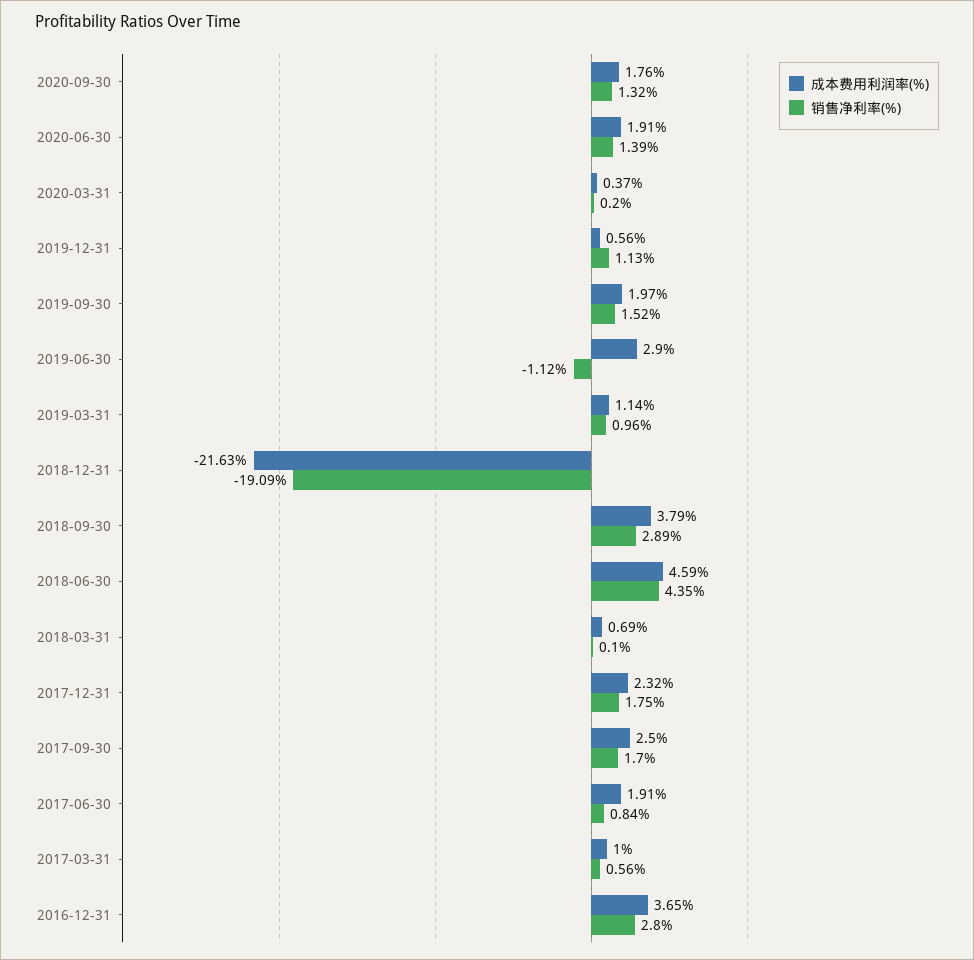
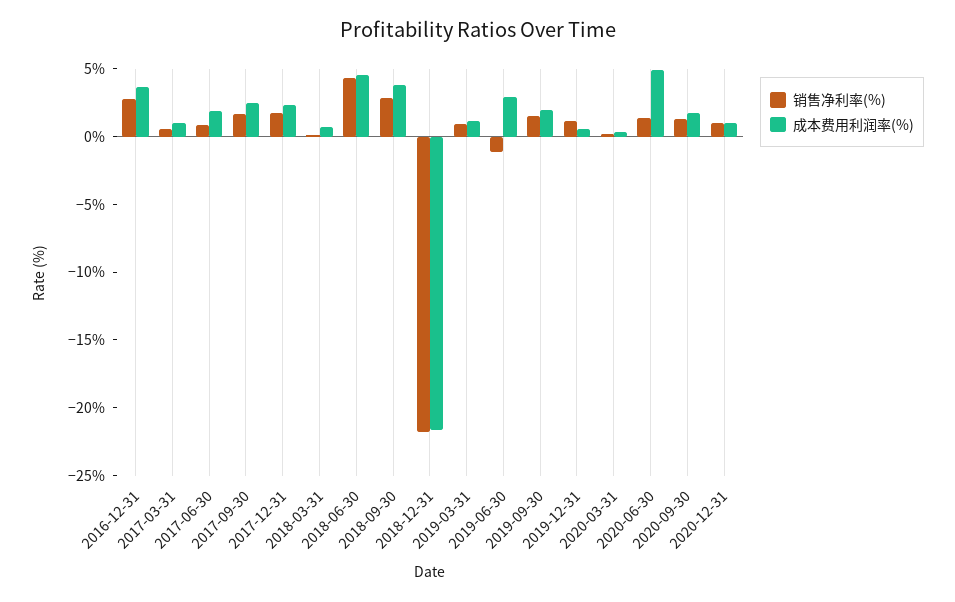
成本费用利润率(%), 2020-06-30: 1.91 -> 5
销售净利率(%), 2018-12-31: -19.09 -> -22
销售净利率(%), 2020-12-31: none -> 1
成本费用利润率(%), 2020-12-31: none -> 1

